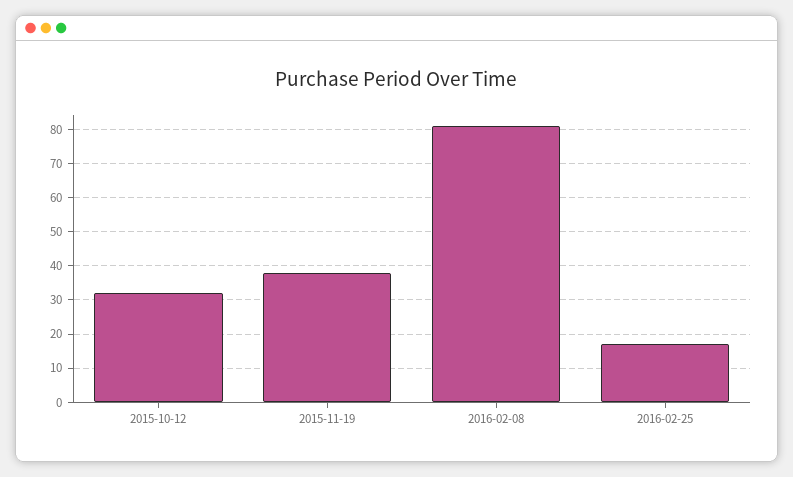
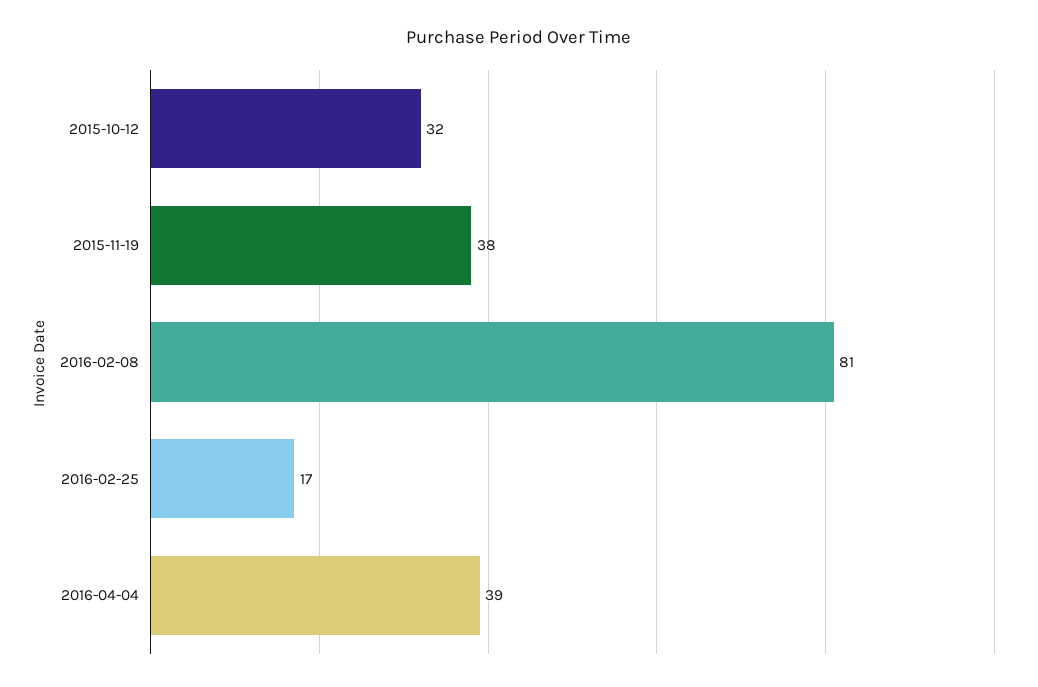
2016-04-04: none -> 39

